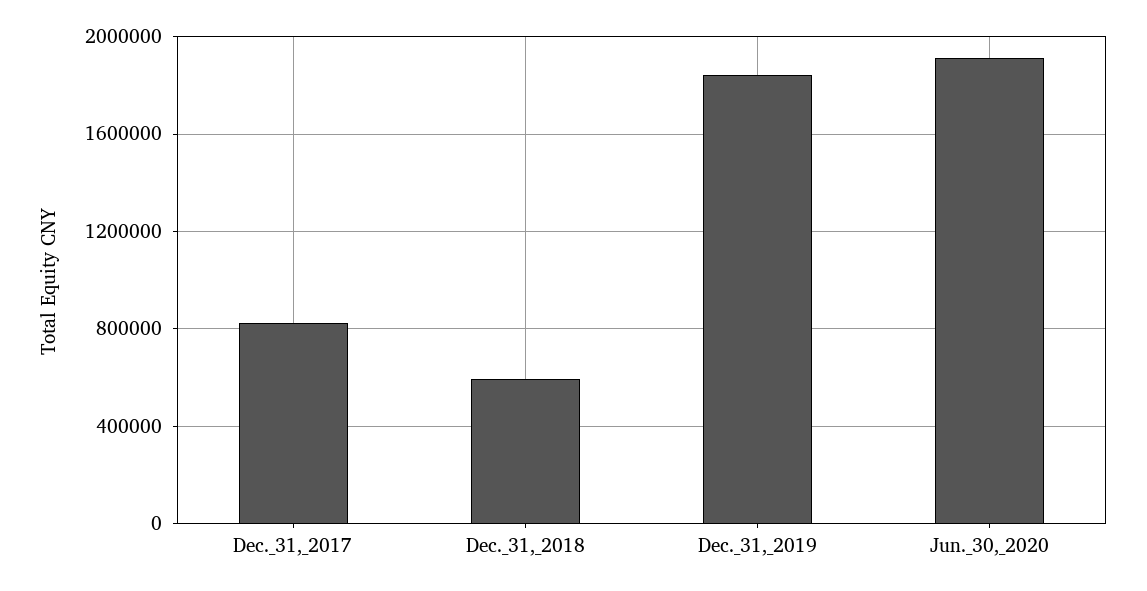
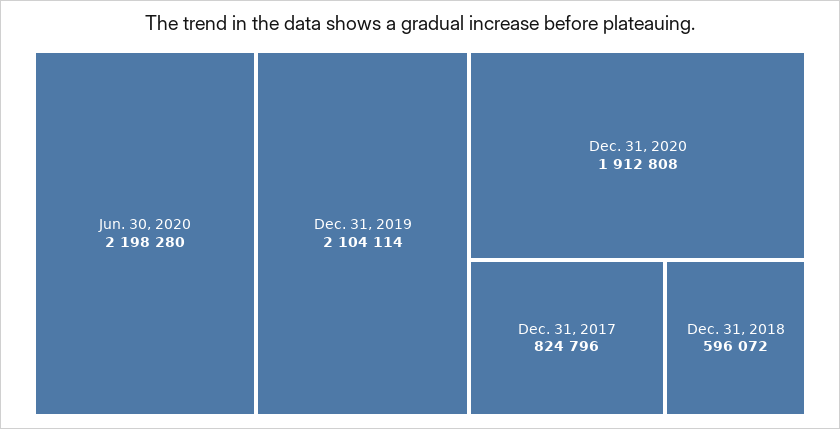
Dec._31,_2019: 1850000 -> 2104114
Jun._30,_2020: 1900000 -> 2198280
Dec. 31, 2020: none -> 1912808

